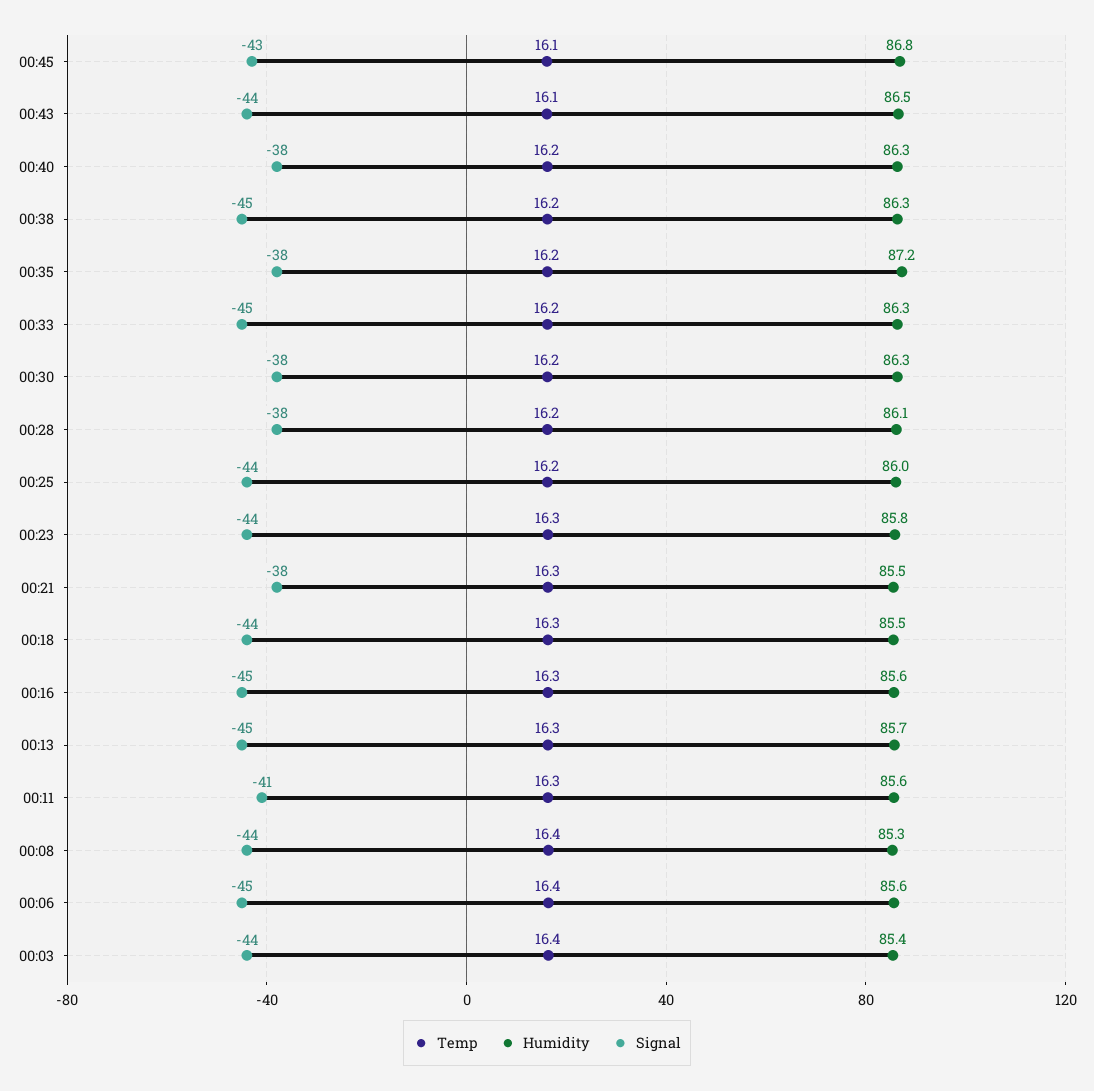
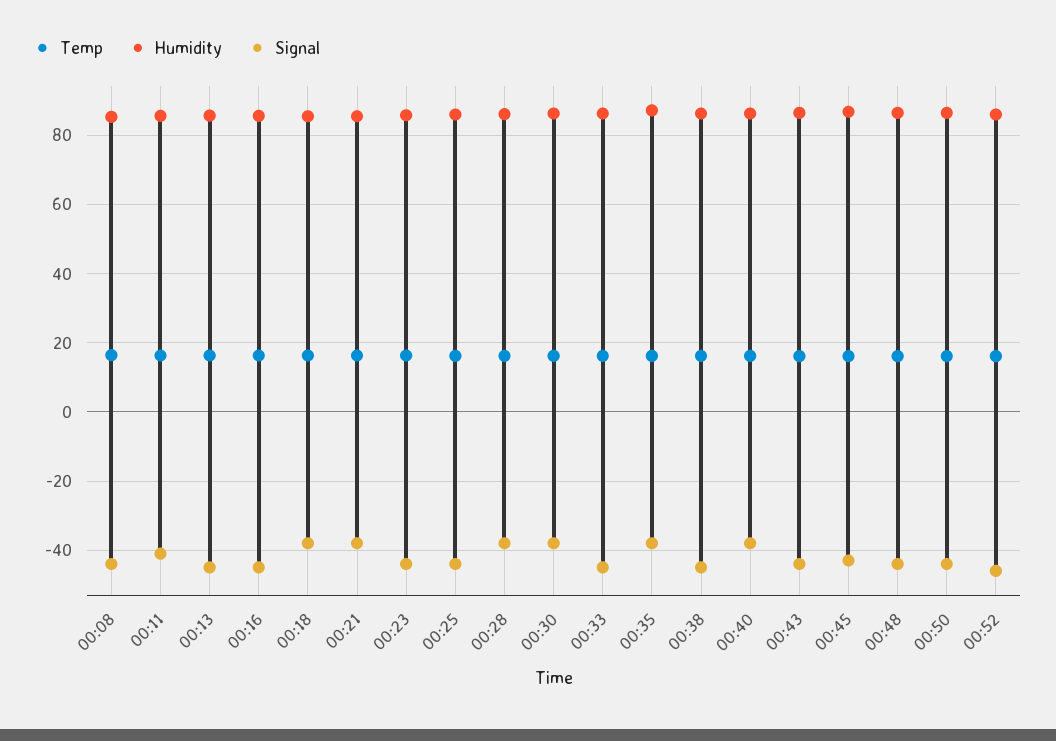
Signal, 00:18: -44 -> -38
Temp, 00:06: 16.4 -> none
Humidity, 00:06: 85.6 -> none
Signal, 00:06: -45 -> none
Temp, 00:03: 16.4 -> none
Humidity, 00:03: 85.4 -> none
Signal, 00:03: -44 -> none
Temp, 00:48: none -> 16
Humidity, 00:48: none -> 86
Signal, 00:48: none -> -44
Temp, 00:50: none -> 16
Humidity, 00:50: none -> 86
Signal, 00:50: none -> -44
Temp, 00:52: none -> 16
Humidity, 00:52: none -> 86
Signal, 00:52: none -> -46

